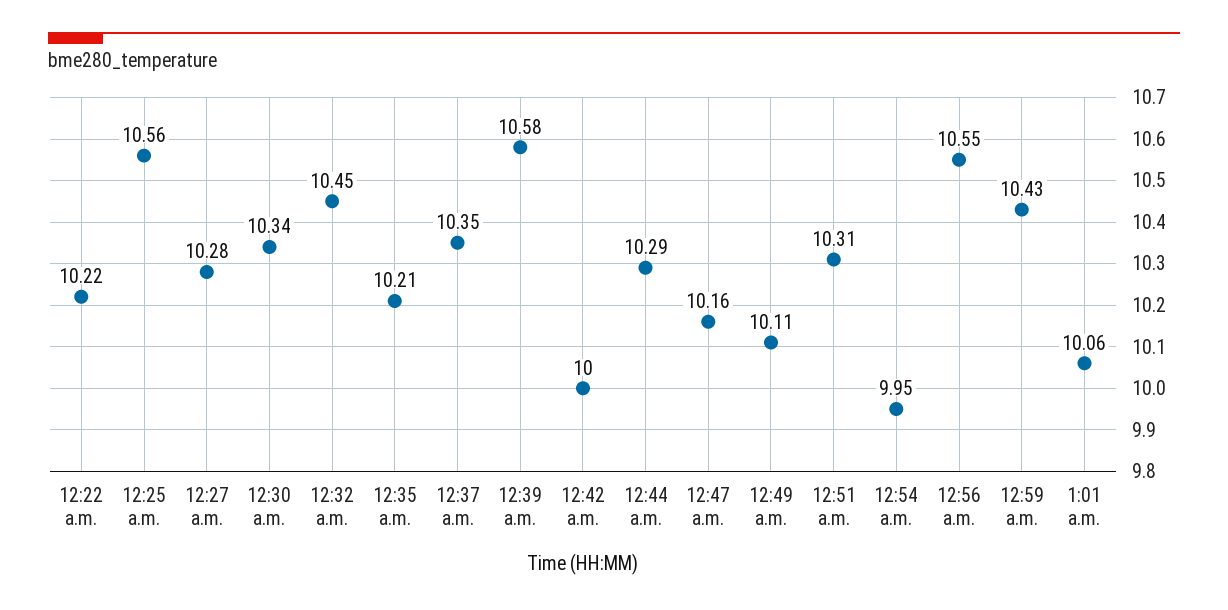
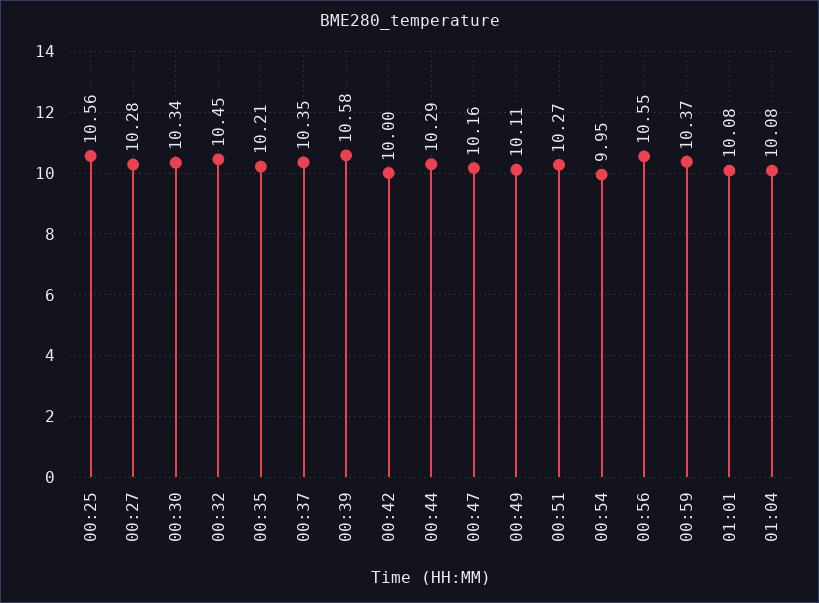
12:22 a.m.: 10.22 -> none
12:51 a.m.: 10.31 -> 10.27
12:59 a.m.: 10.43 -> 10.37
1:01 a.m.: 10.06 -> 10.08
01:04: none -> 10.08

